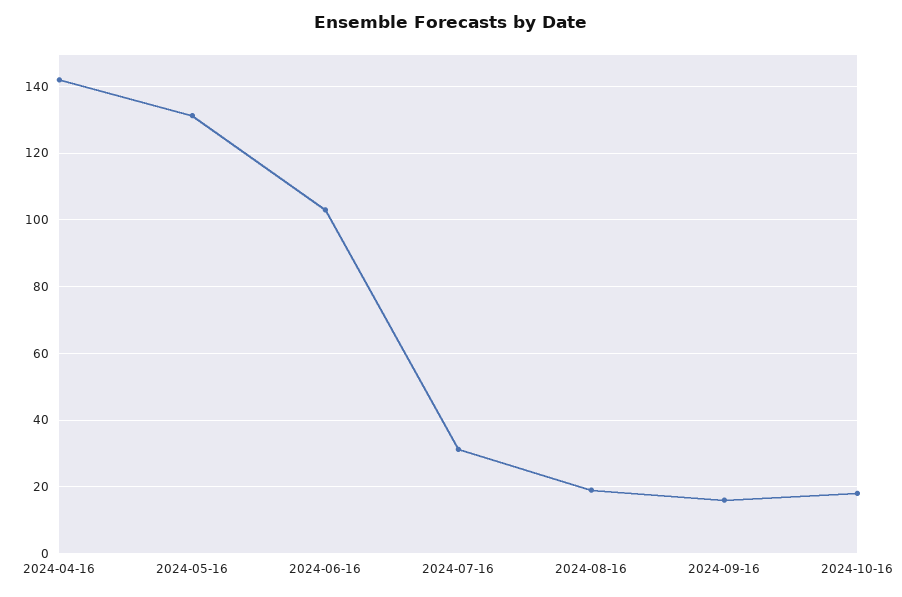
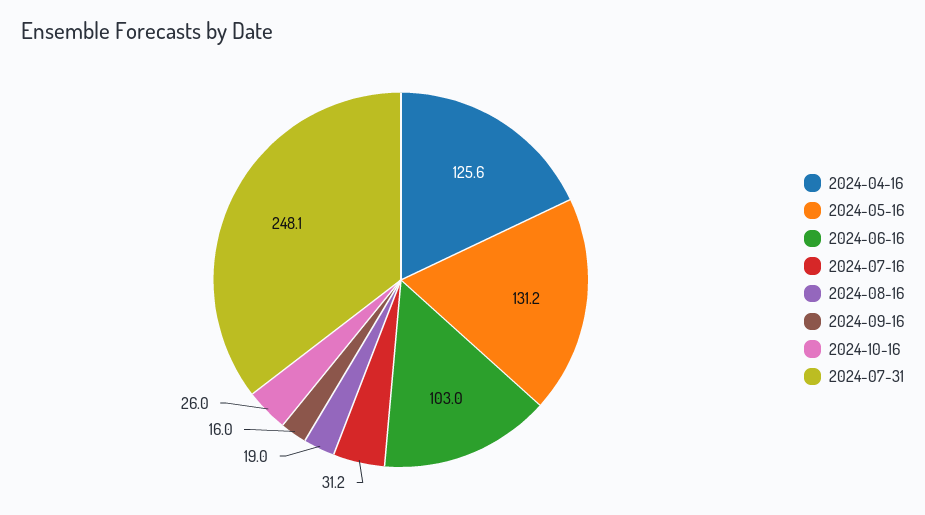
2024-04-16: 142 -> 125.6
2024-10-16: 18 -> 26
2024-07-31: none -> 248.1

